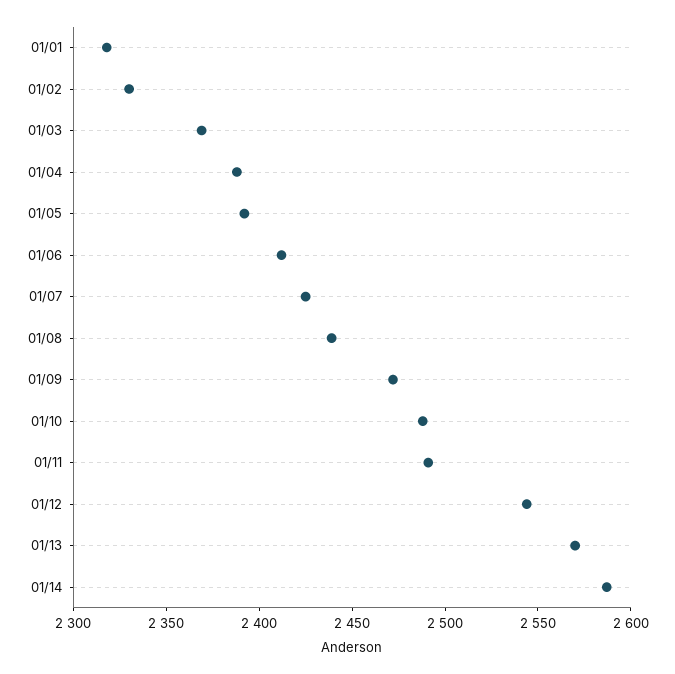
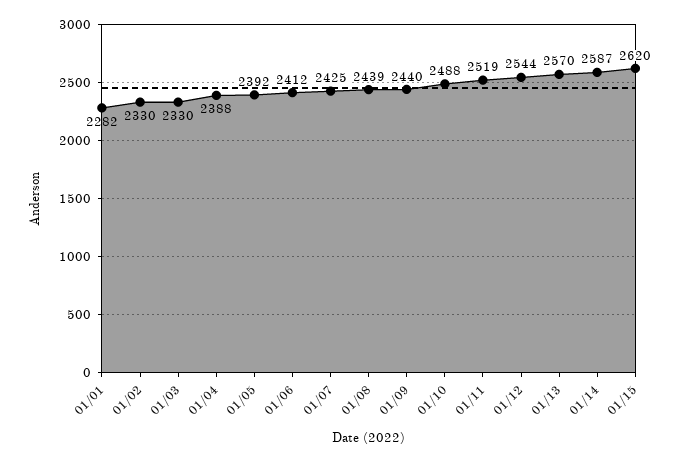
01/01: 2320 -> 2282
01/03: 2370 -> 2330
01/09: 2470 -> 2440
01/11: 2490 -> 2519
01/15: none -> 2620

